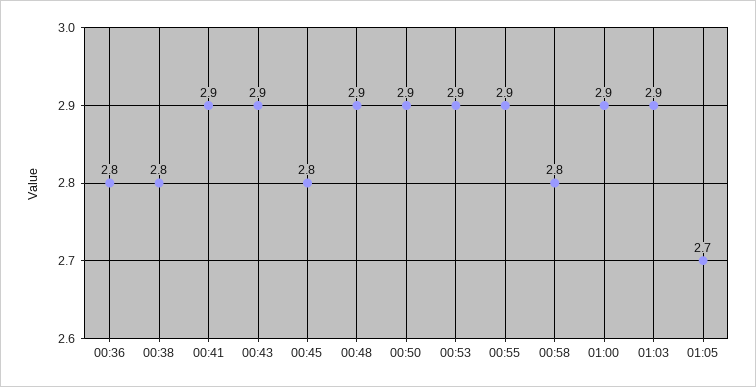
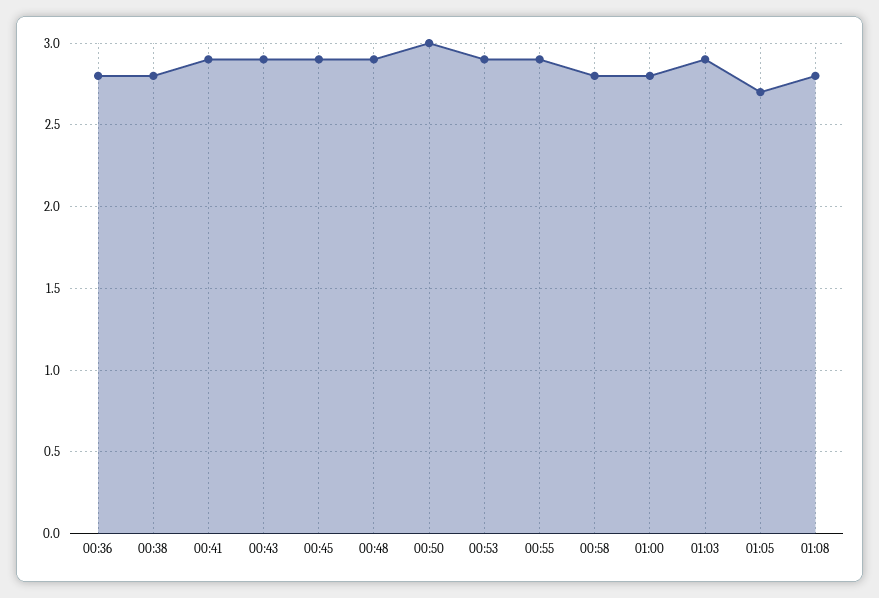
00:45: 2.8 -> 2.9
00:50: 2.9 -> 3
01:00: 2.9 -> 2.8
01:08: none -> 2.8

